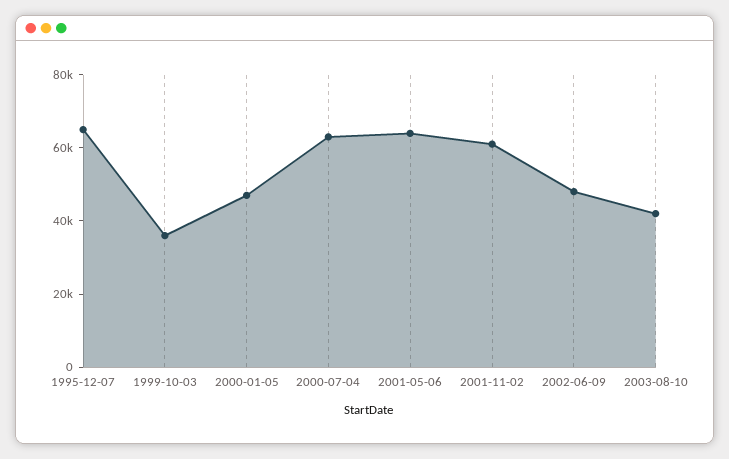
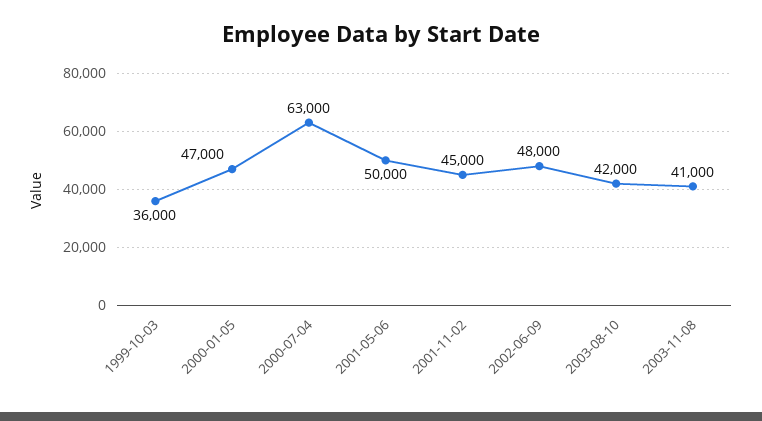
1995-12-07: 65000 -> none
2001-05-06: 65000 -> 50000
2001-11-02: 60000 -> 45000
2003-11-08: none -> 41000

